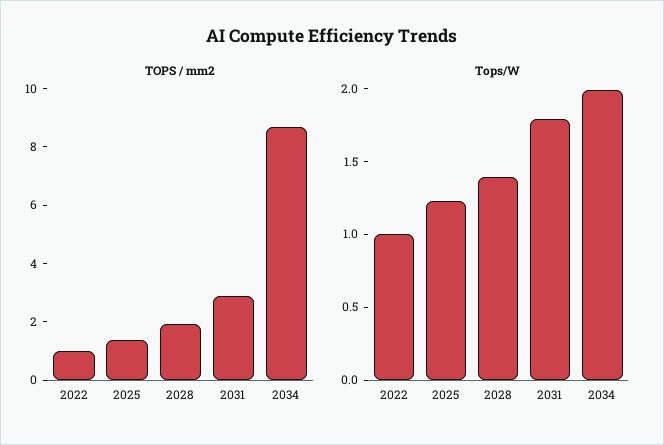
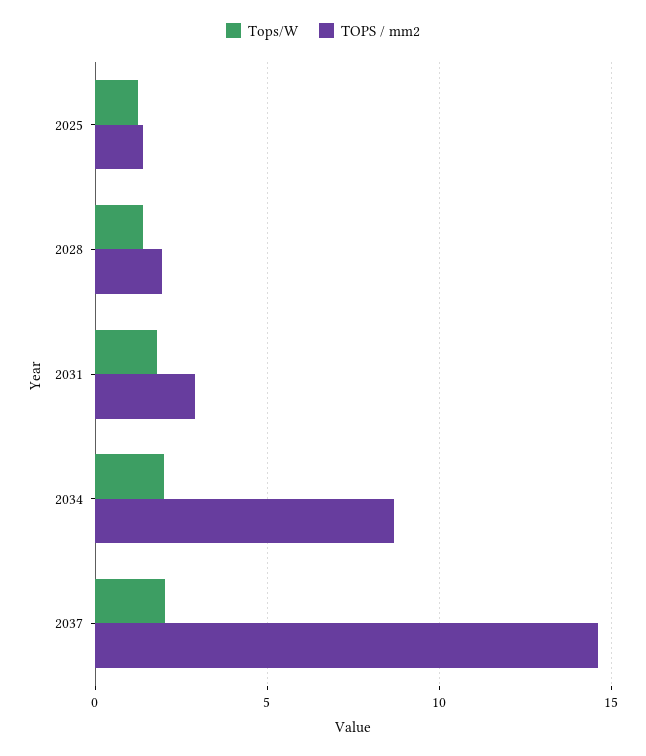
TOPS / mm2, 2022: 1 -> none
Tops/W, 2022: 1 -> none
Tops/W, 2037: none -> 2
TOPS / mm2, 2037: none -> 14.5

